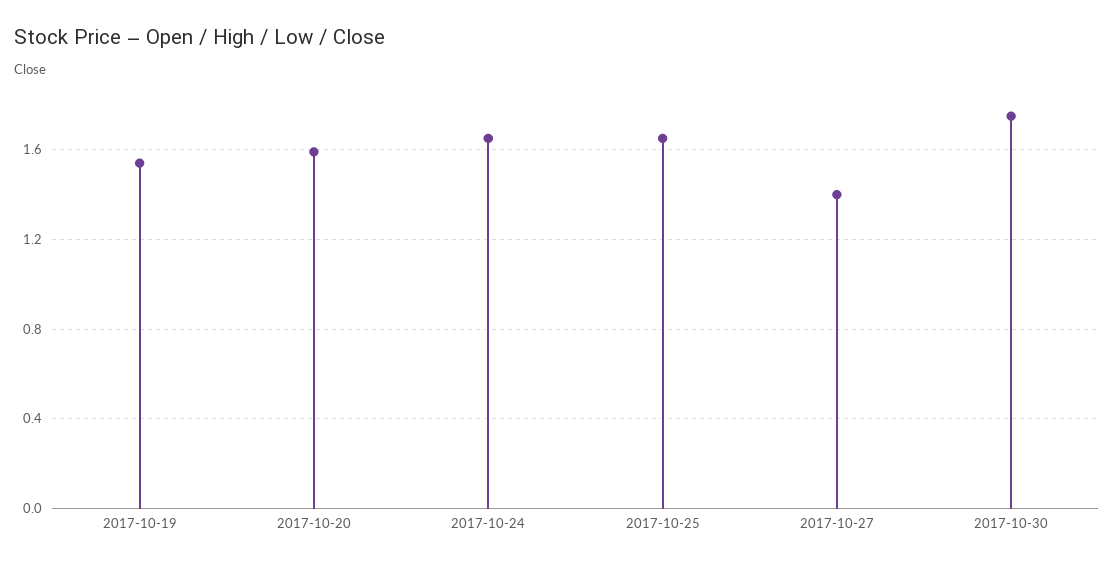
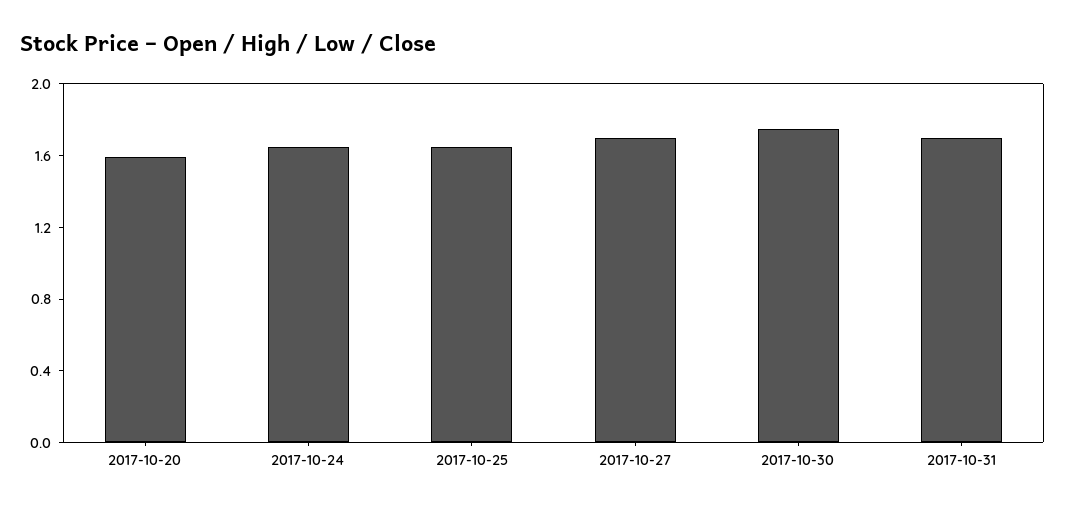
2017-10-19: 1.55 -> none
2017-10-27: 1.4 -> 1.7
2017-10-31: none -> 1.7

